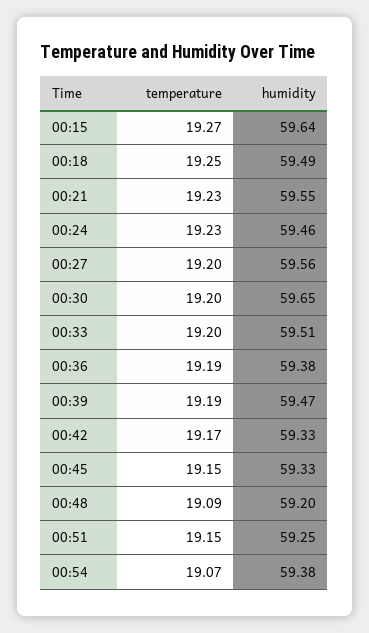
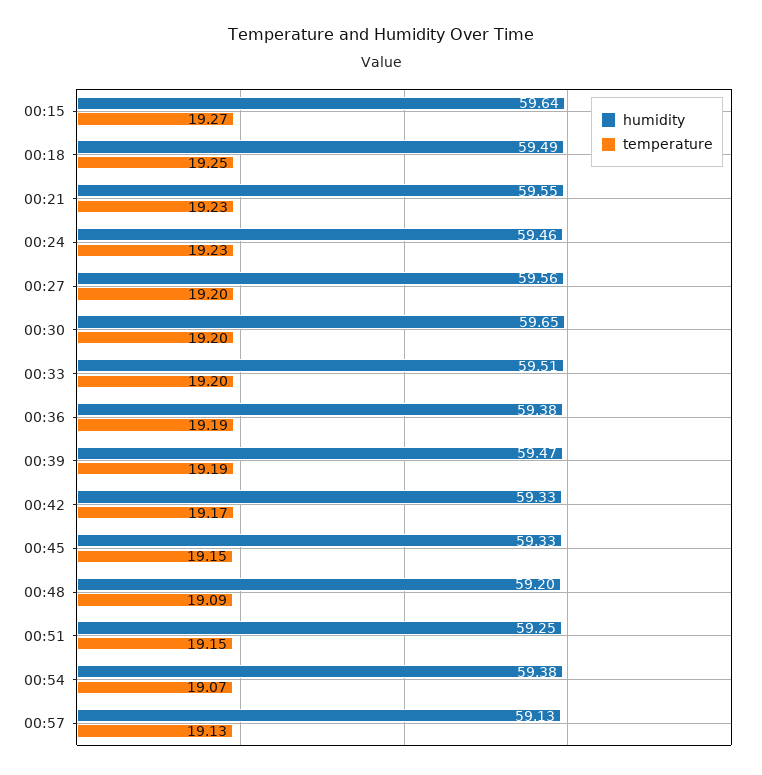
humidity, 00:57: none -> 59.13
temperature, 00:57: none -> 19.13

